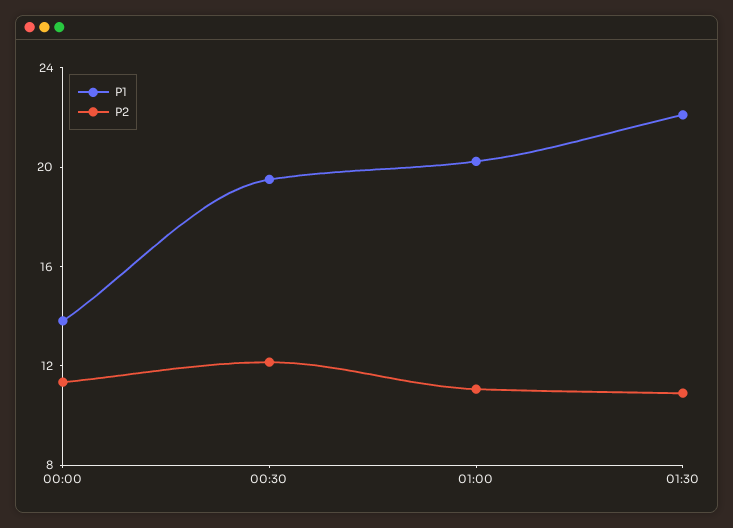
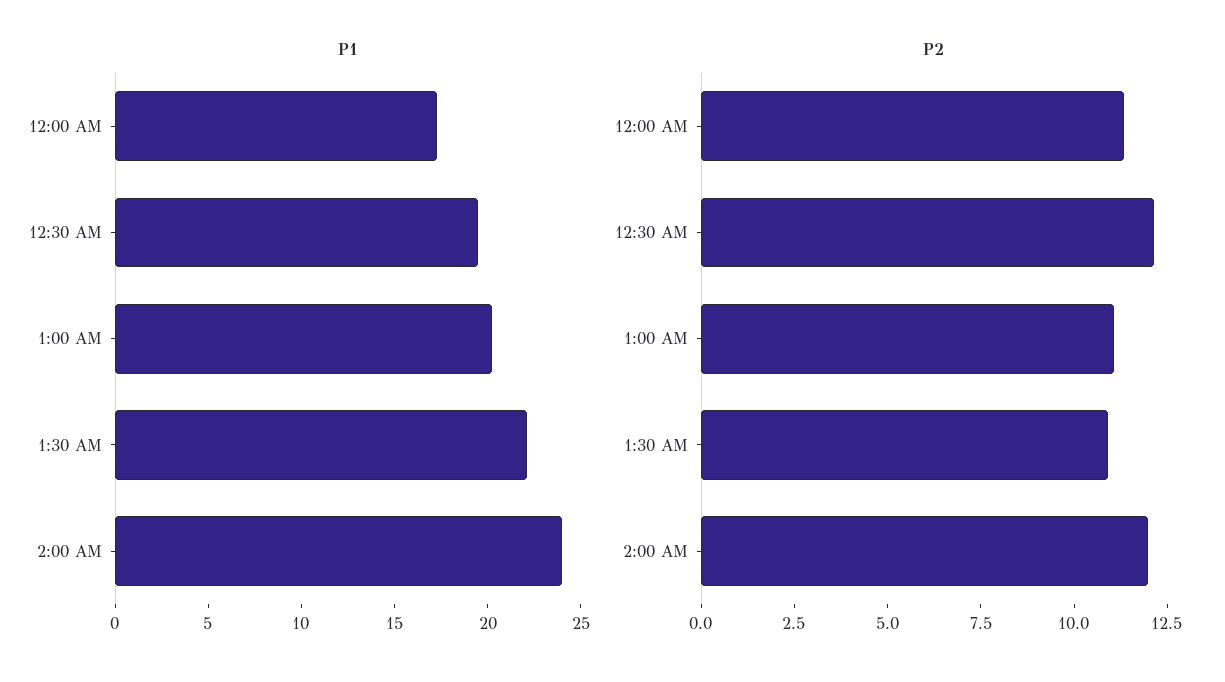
P1, 00:00: 14 -> 17
P1, 2:00 AM: none -> 24
P2, 2:00 AM: none -> 12

